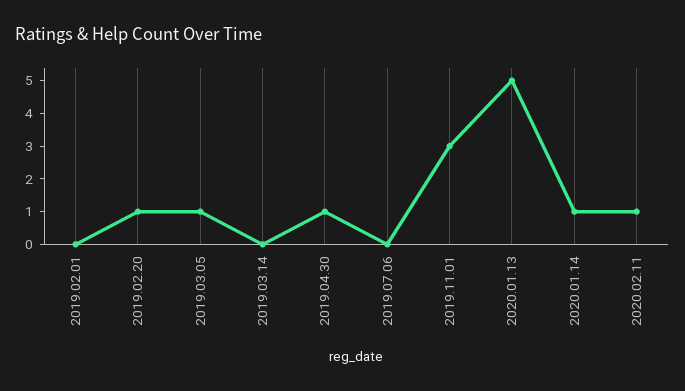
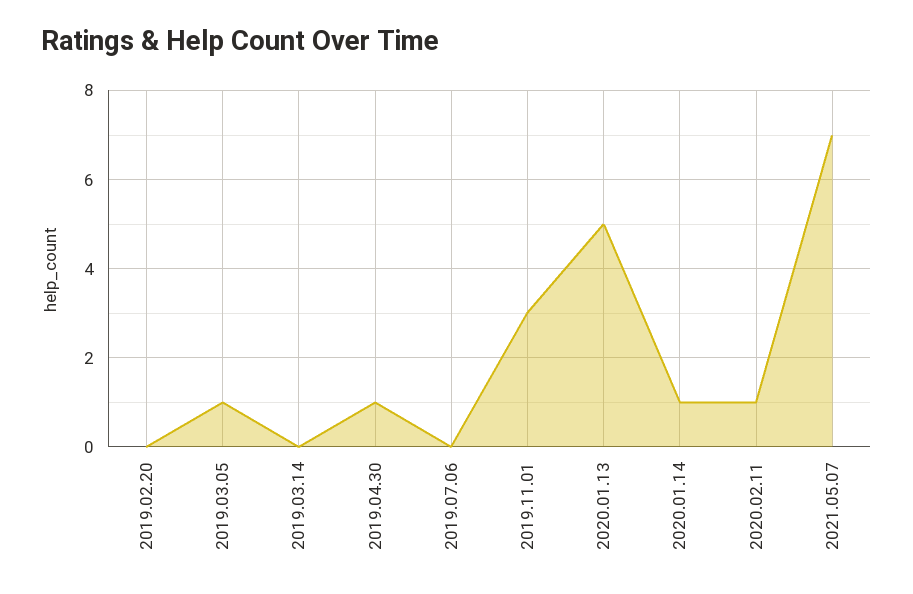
2019.02.01: 0 -> none
2019.02.20: 1 -> 0
2021.05.07: none -> 7

